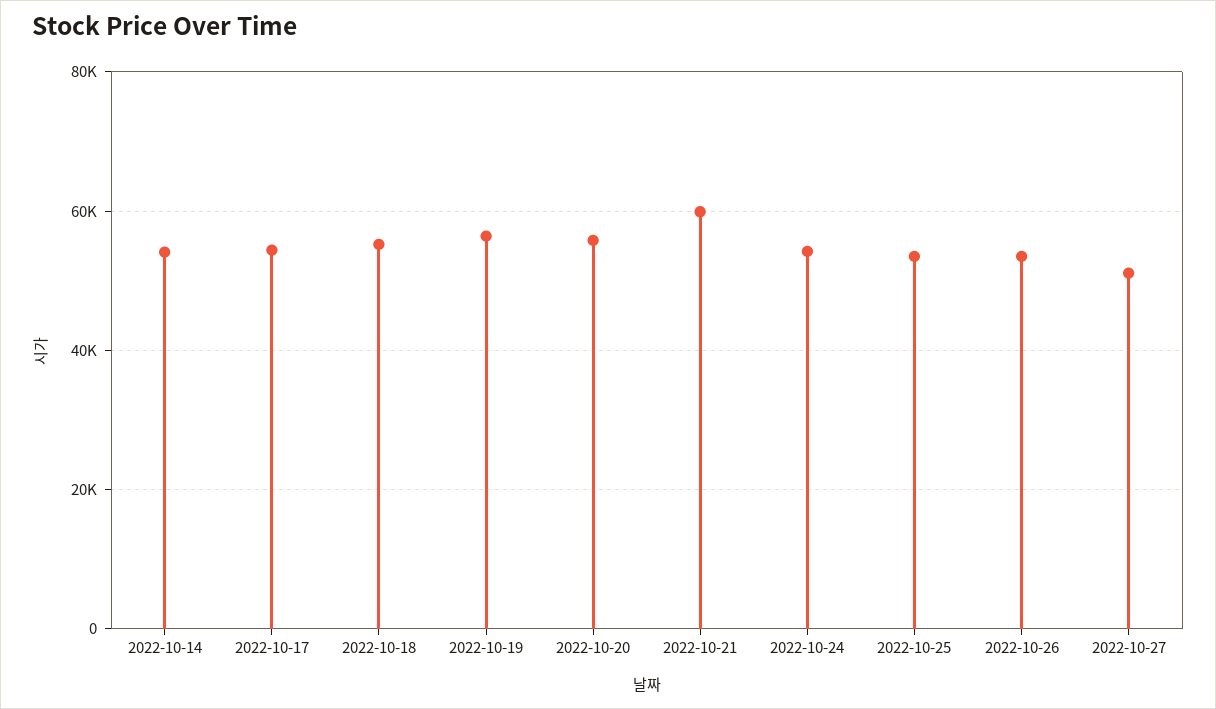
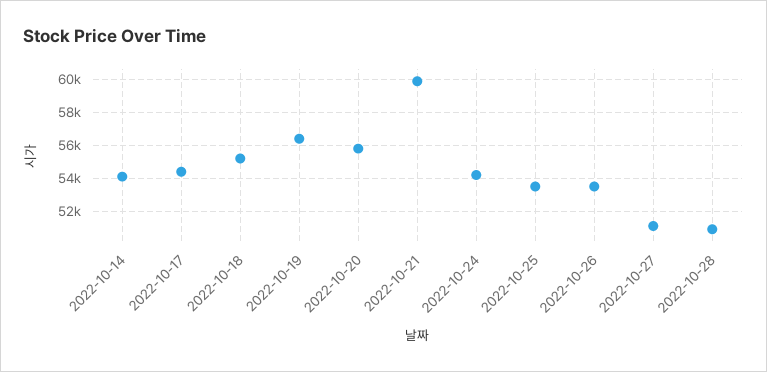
2022-10-28: none -> 51000

